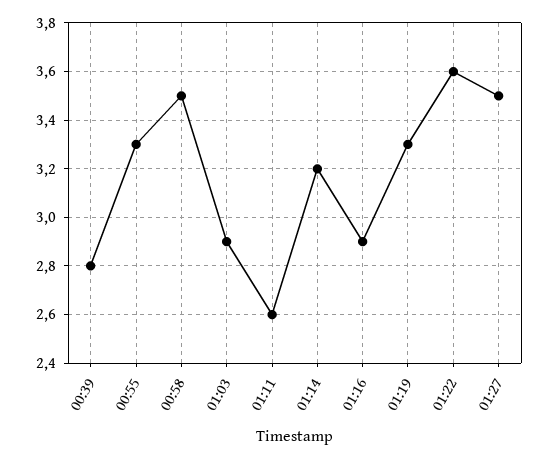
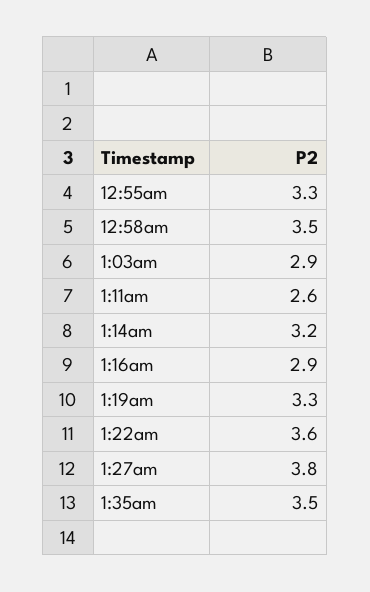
00:39: 2.8 -> none
01:27: 3.5 -> 3.8
1:35am: none -> 3.5

